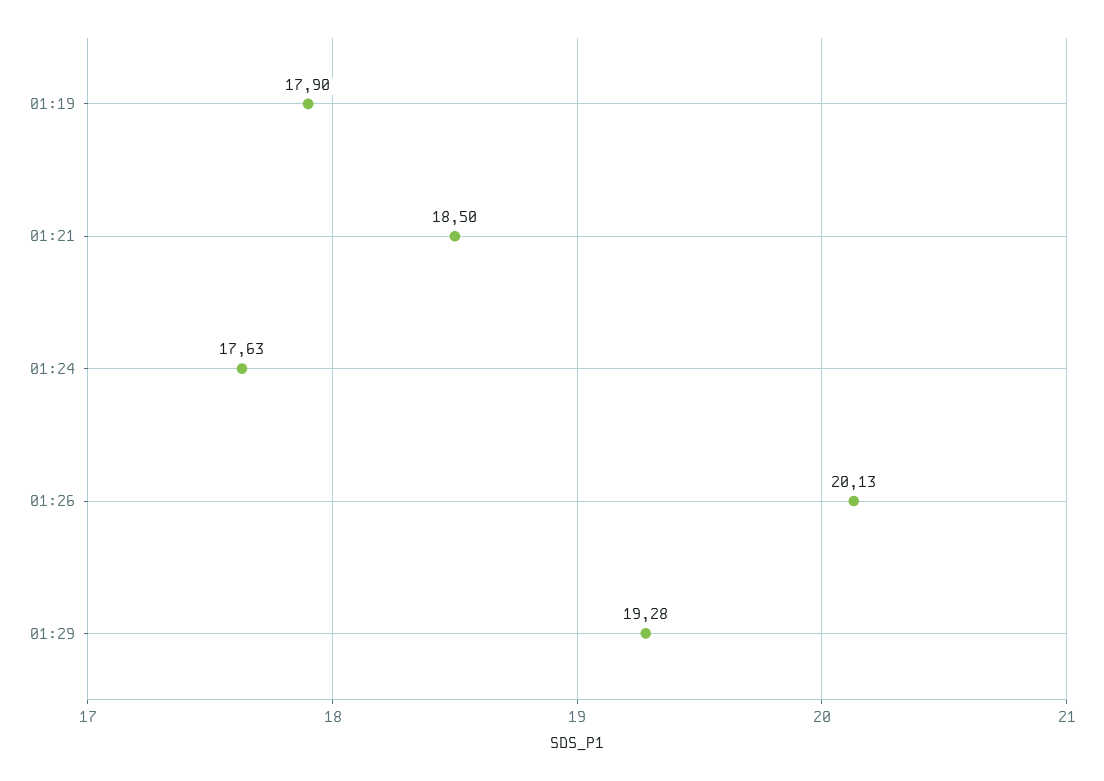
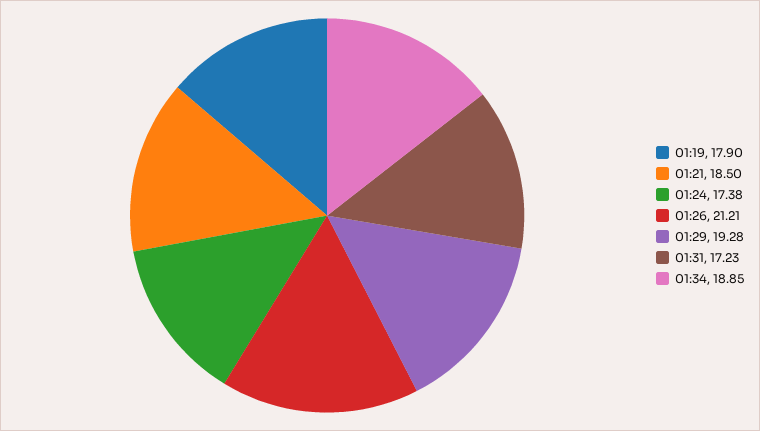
01:24: 17.63 -> 17.38
01:26: 20.13 -> 21.21
01:31: none -> 17.23
01:34: none -> 18.85

